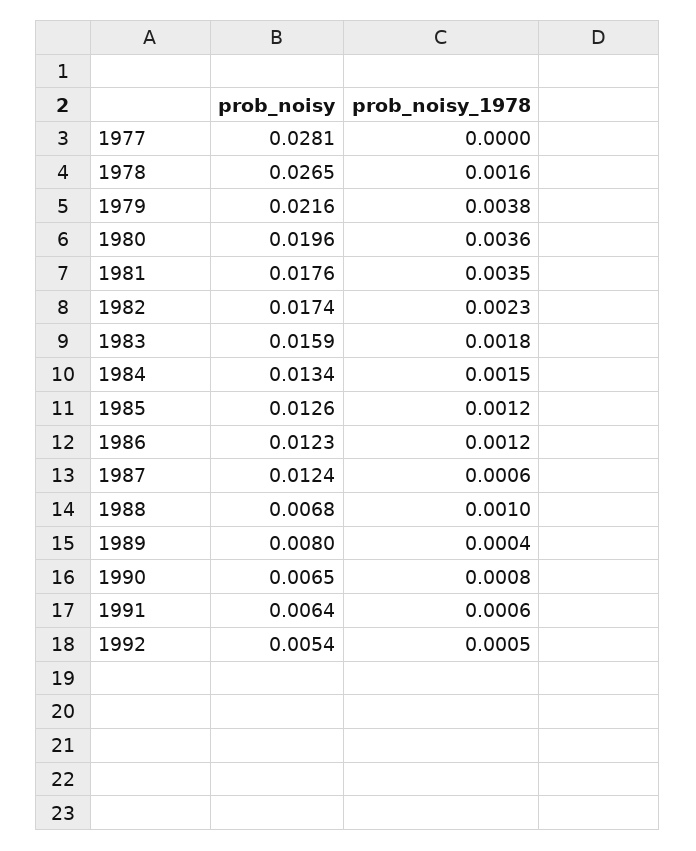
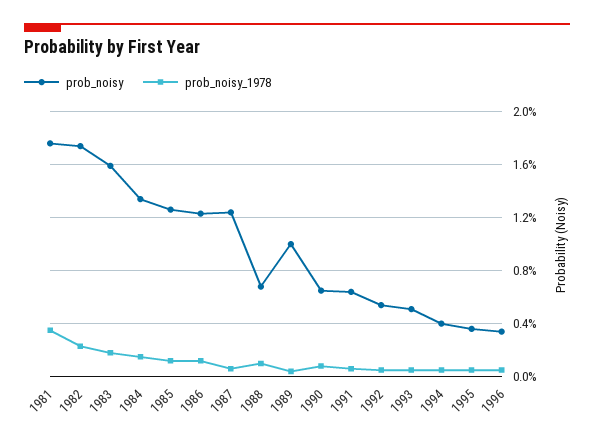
prob_noisy, 1977: 0.0281 -> none
prob_noisy_1978, 1977: 0 -> none
prob_noisy, 1978: 0.0265 -> none
prob_noisy_1978, 1978: 0.0016 -> none
prob_noisy, 1979: 0.0216 -> none
prob_noisy_1978, 1979: 0.0038 -> none
prob_noisy, 1980: 0.0196 -> none
prob_noisy_1978, 1980: 0.0036 -> none
prob_noisy, 1989: 0.008 -> 0.01
prob_noisy, 1993: none -> 0.005
prob_noisy_1978, 1993: none -> 0.0005
prob_noisy, 1994: none -> 0.004
prob_noisy_1978, 1994: none -> 0.0005
prob_noisy, 1995: none -> 0.0035
prob_noisy_1978, 1995: none -> 0.0005
prob_noisy, 1996: none -> 0.0035
prob_noisy_1978, 1996: none -> 0.0005

